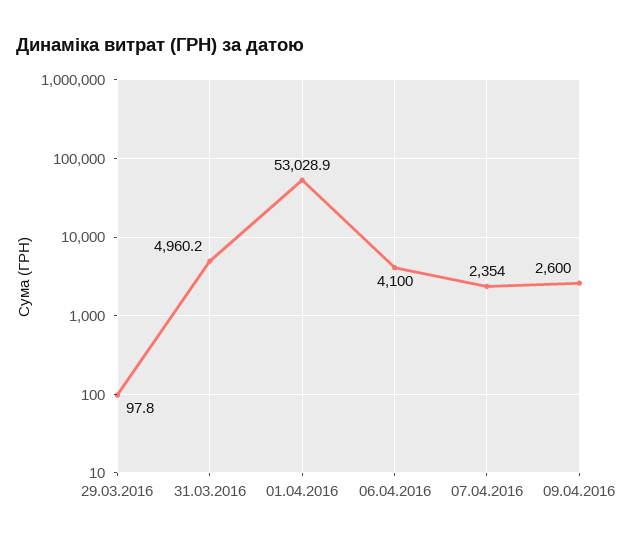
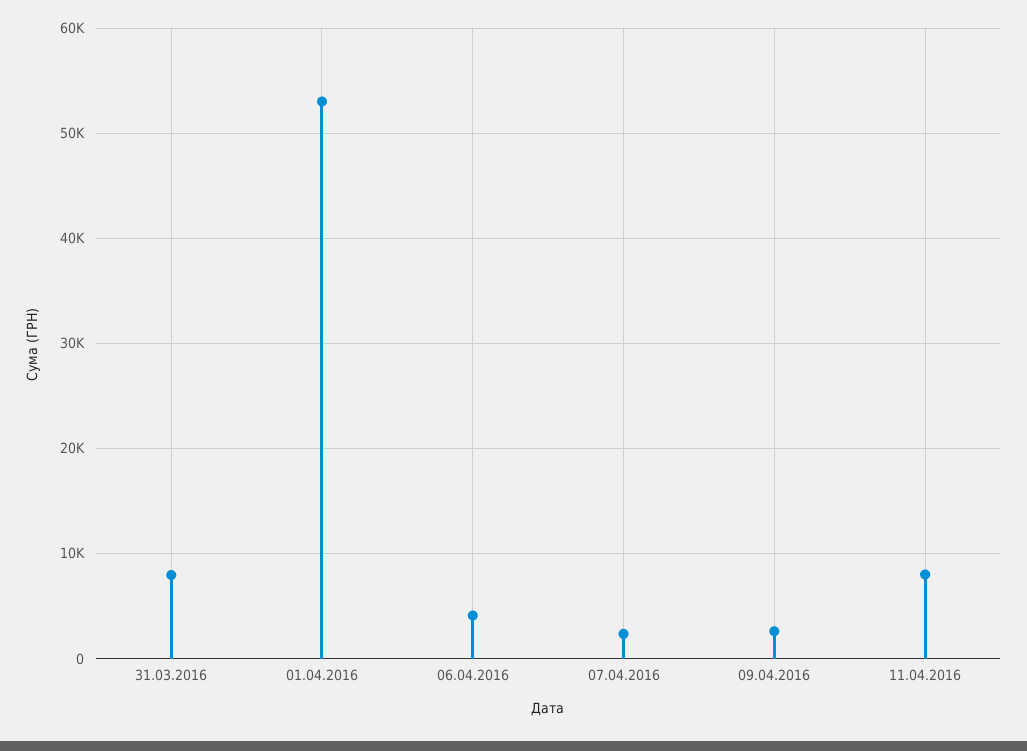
29.03.2016: 97.8 -> none
31.03.2016: 4960.2 -> 8000
11.04.2016: none -> 8000

